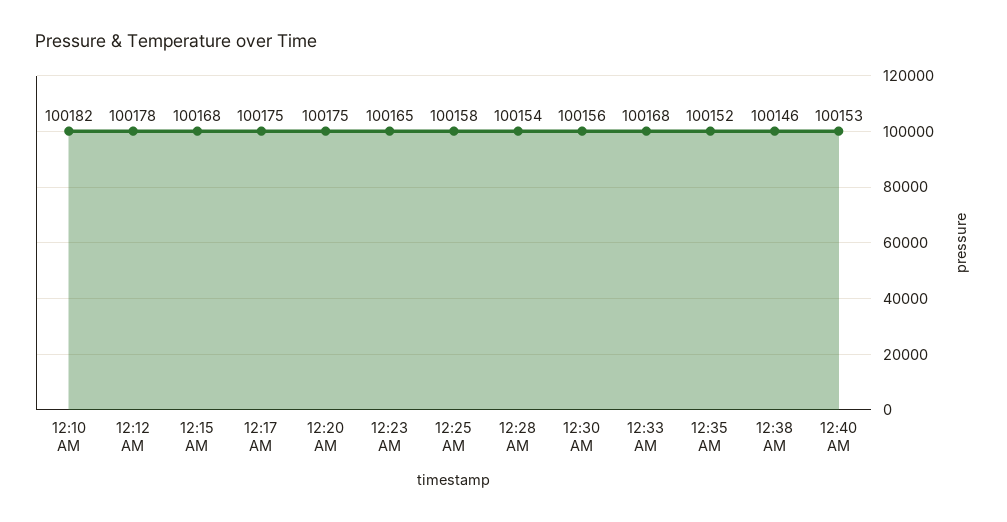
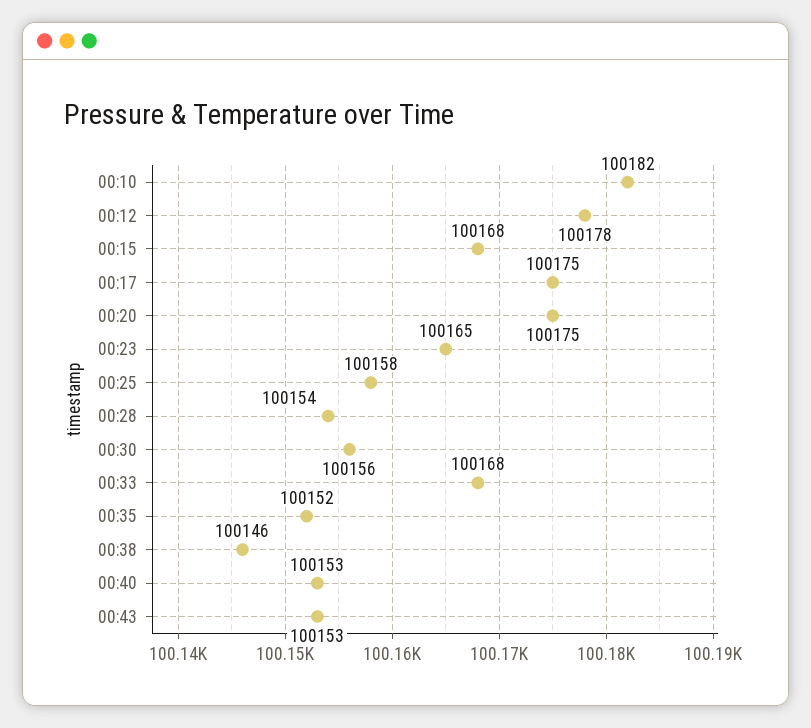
00:43: none -> 100153

